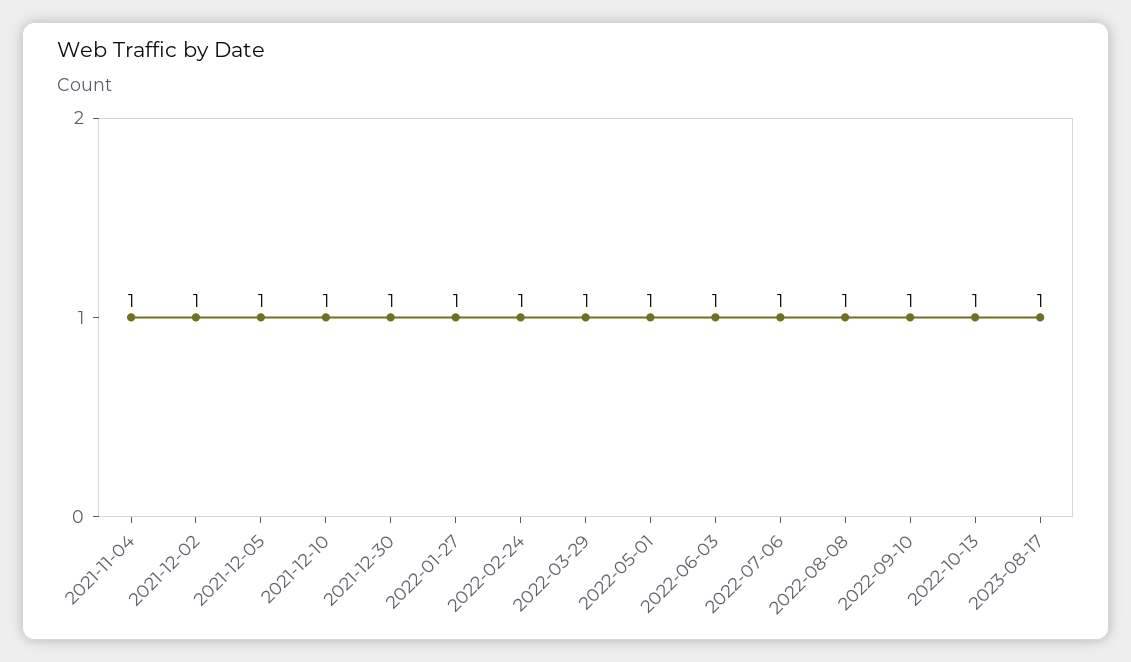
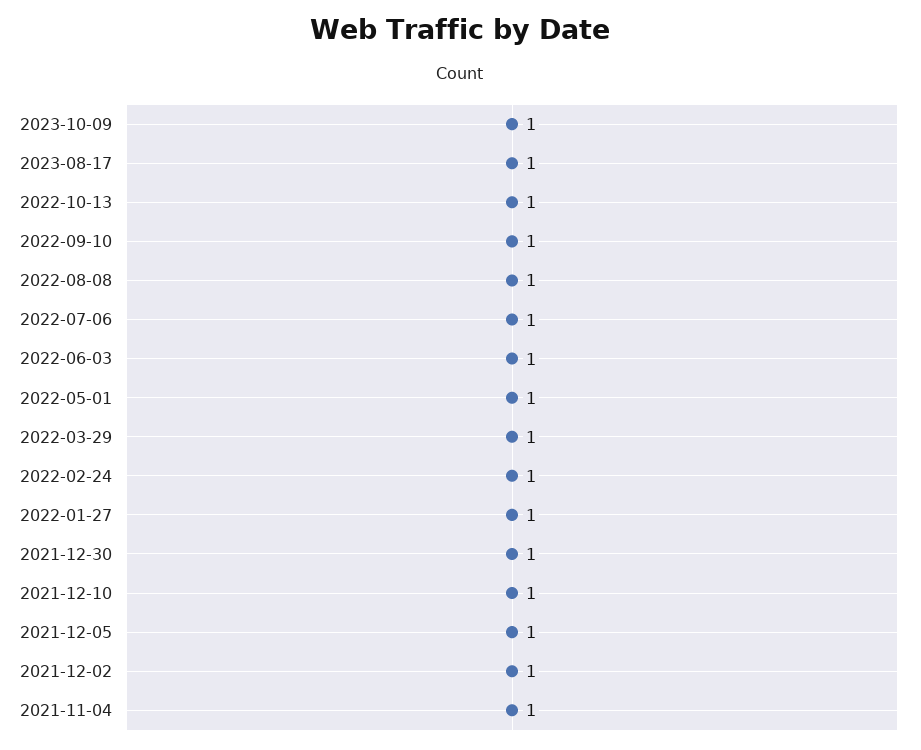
2023-10-09: none -> 1

